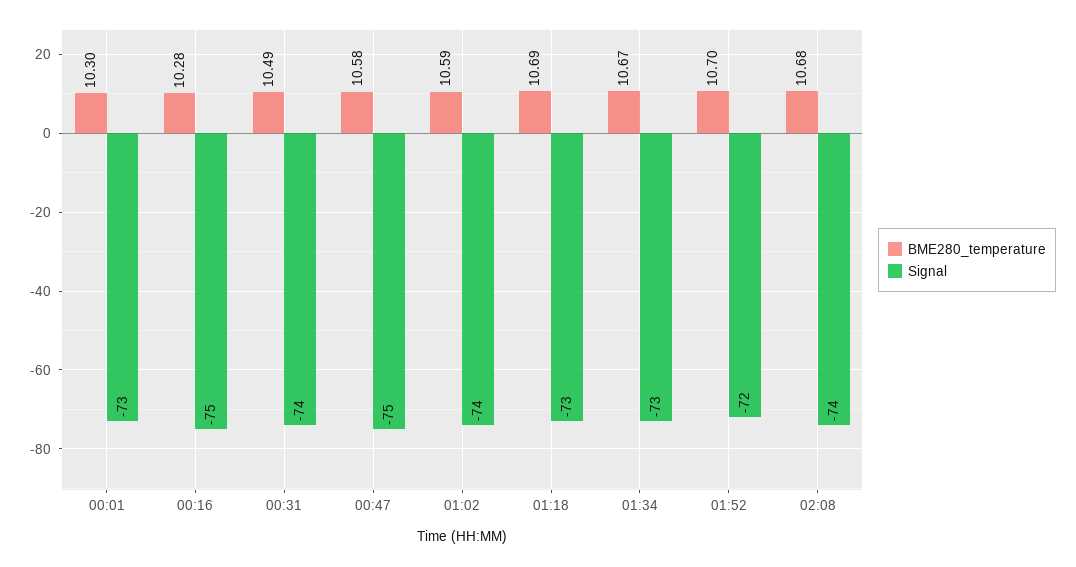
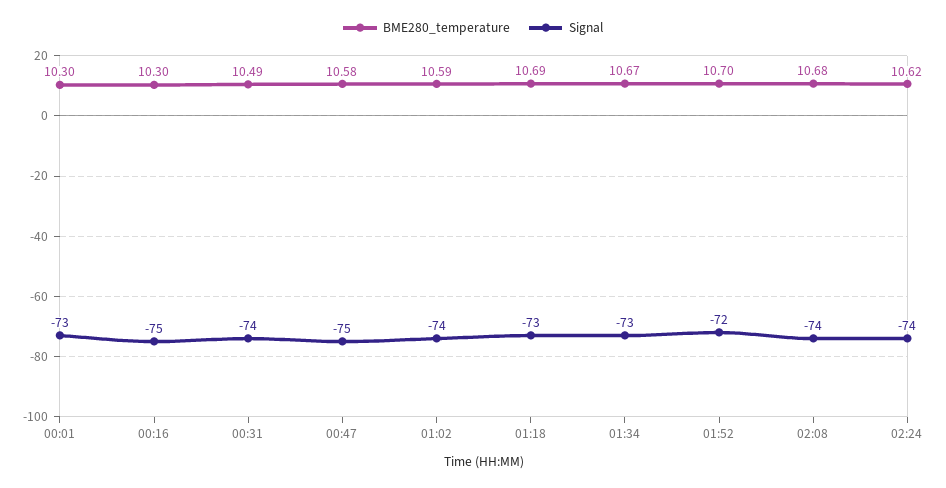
BME280_temperature, 00:16: 10.28 -> 10.3
BME280_temperature, 02:24: none -> 10.62
Signal, 02:24: none -> -74

